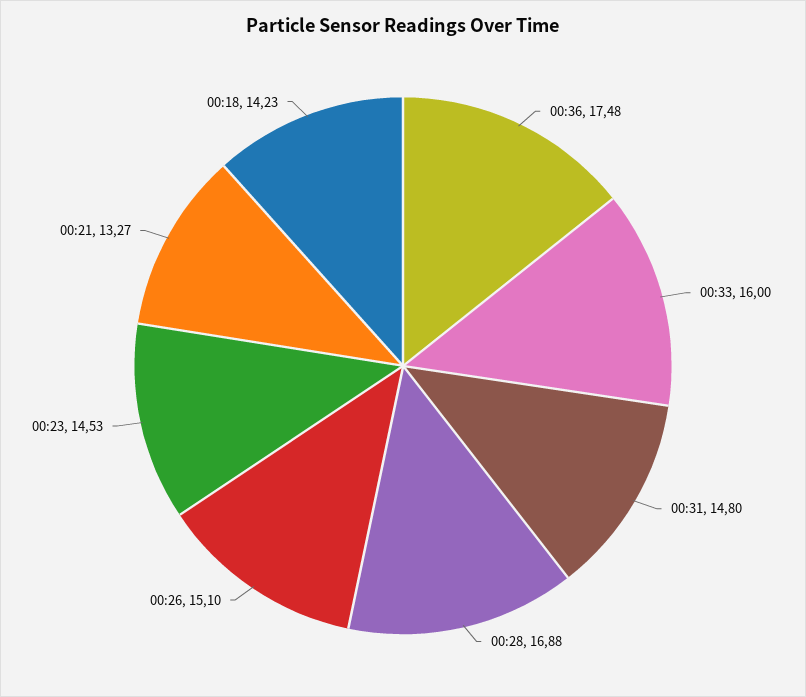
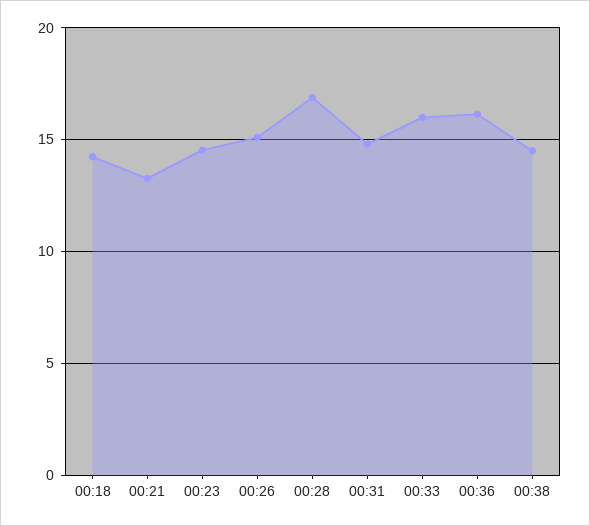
00:36: 17.48 -> 16
00:38: none -> 14.5

